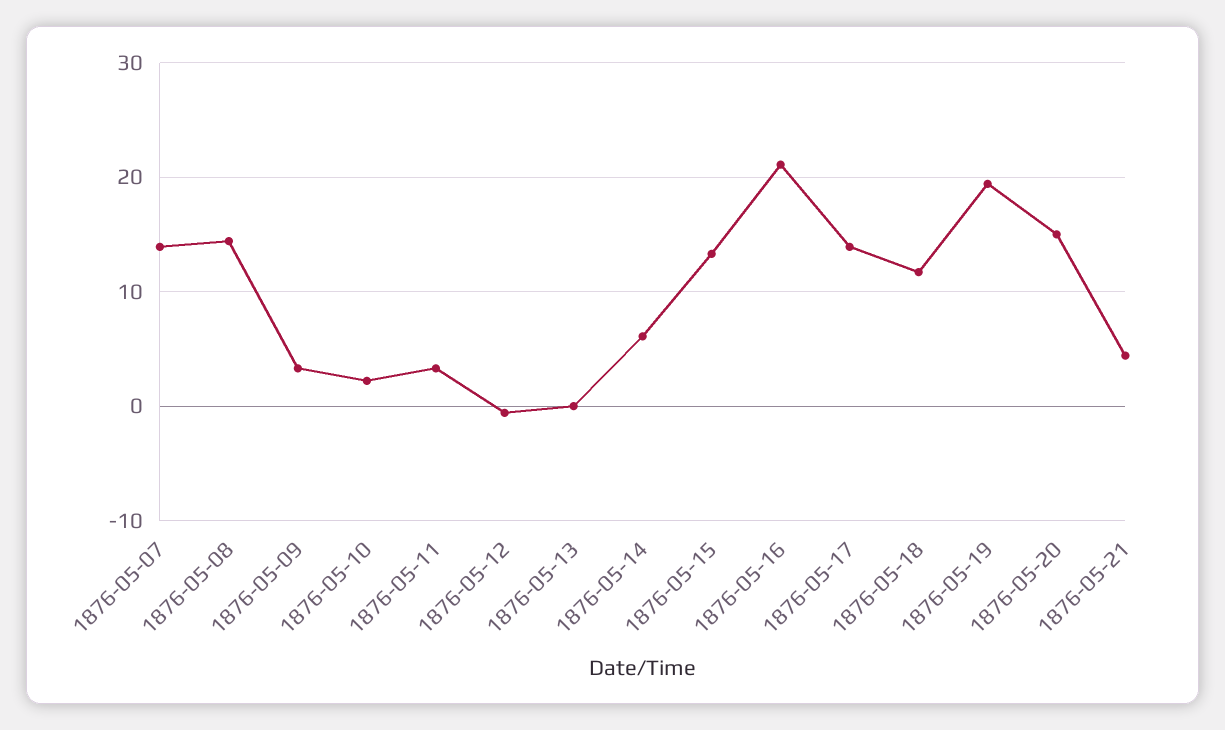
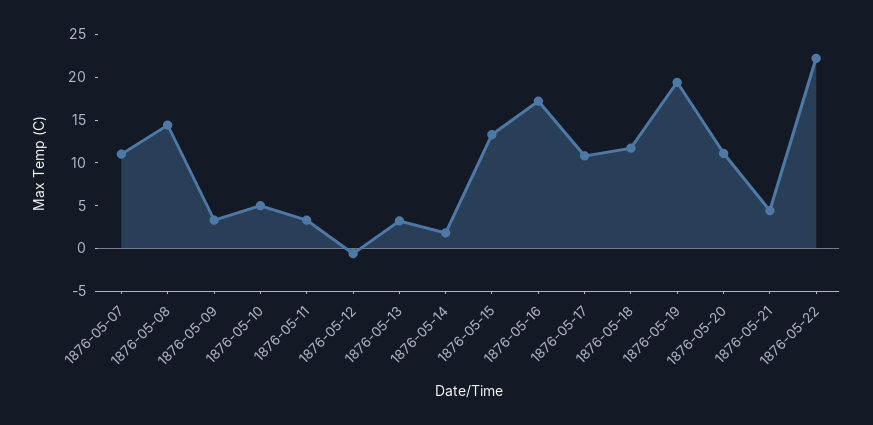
1876-05-07: 14 -> 11
1876-05-10: 2 -> 5
1876-05-13: 0 -> 3
1876-05-14: 6 -> 2
1876-05-16: 21 -> 17
1876-05-17: 14 -> 11
1876-05-20: 15 -> 11
1876-05-22: none -> 22

